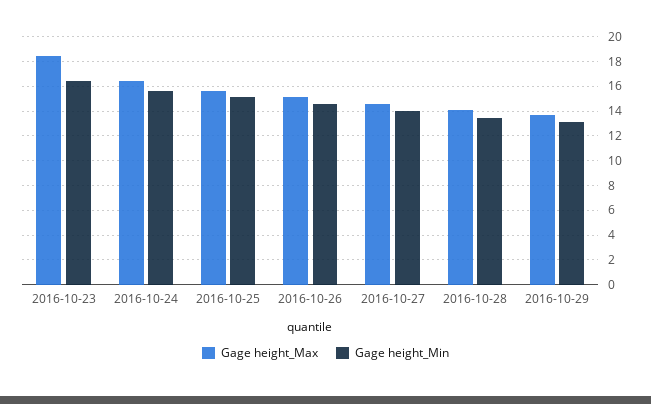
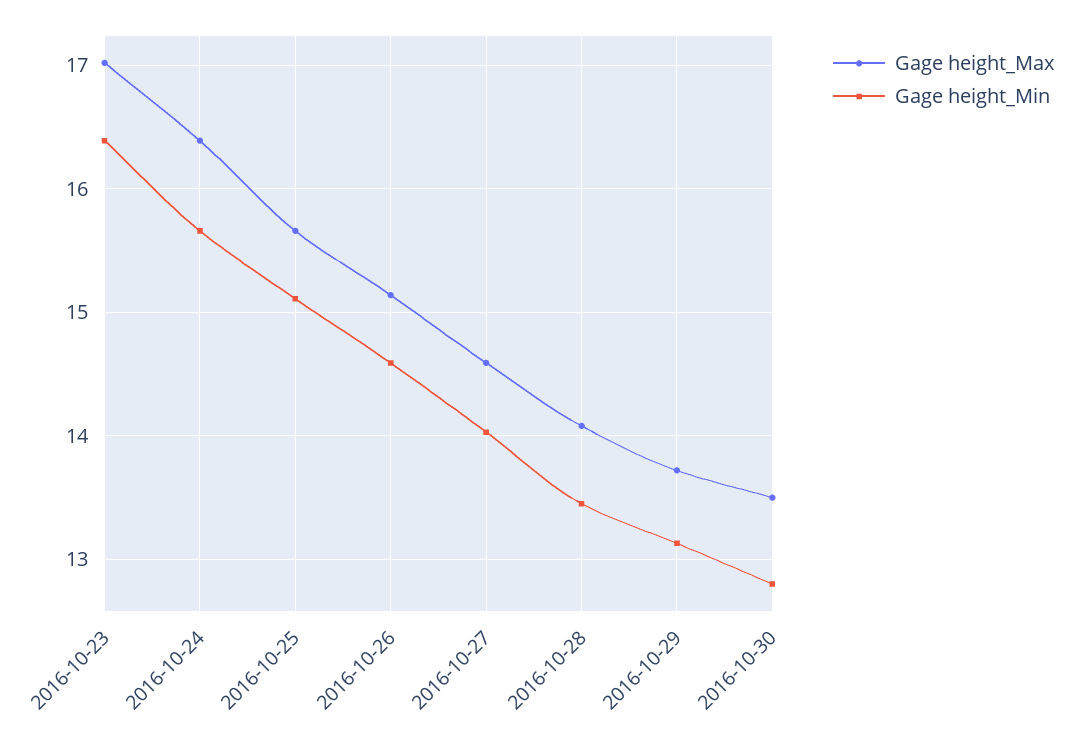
Gage height_Max, 2016-10-23: 18.5 -> 17
Gage height_Max, 2016-10-30: none -> 13.5
Gage height_Min, 2016-10-30: none -> 12.8

